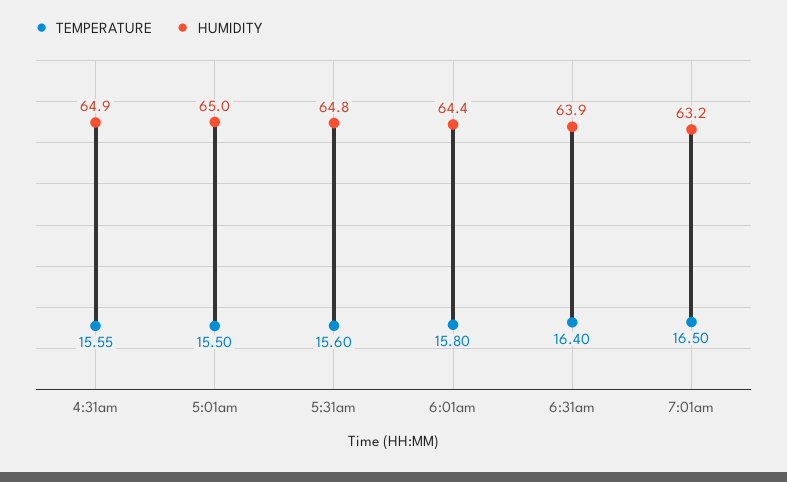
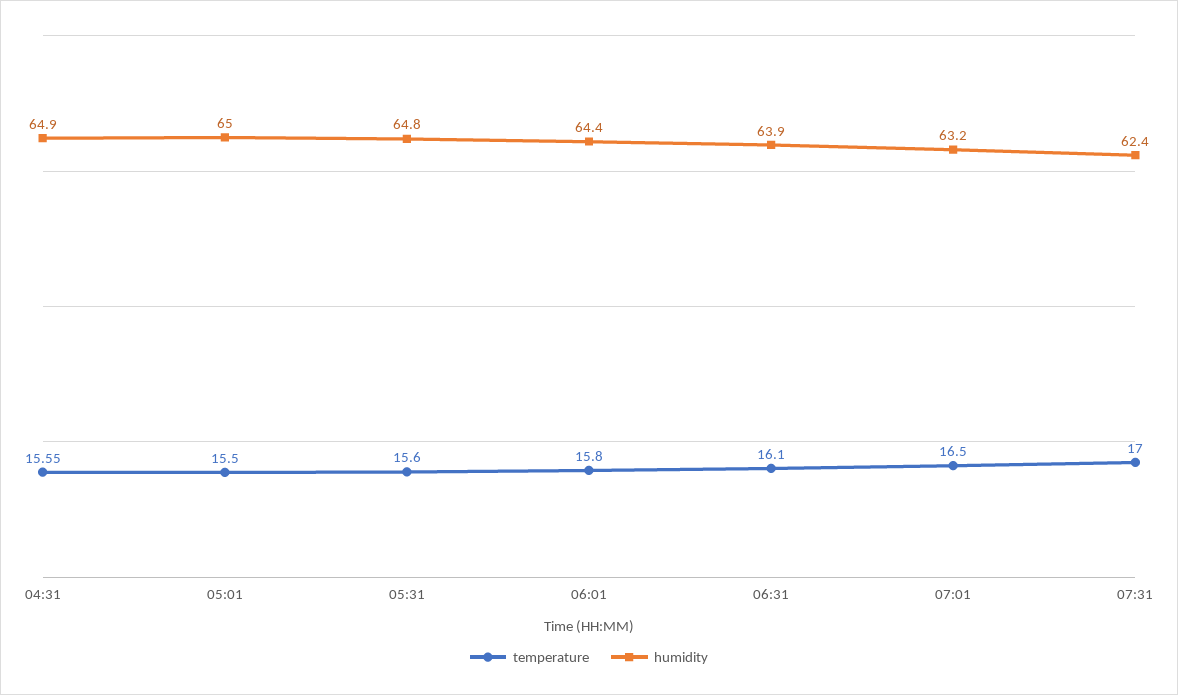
TEMPERATURE, 6:31am: 16.4 -> 16.1
TEMPERATURE, 07:31: none -> 17
HUMIDITY, 07:31: none -> 62.4

